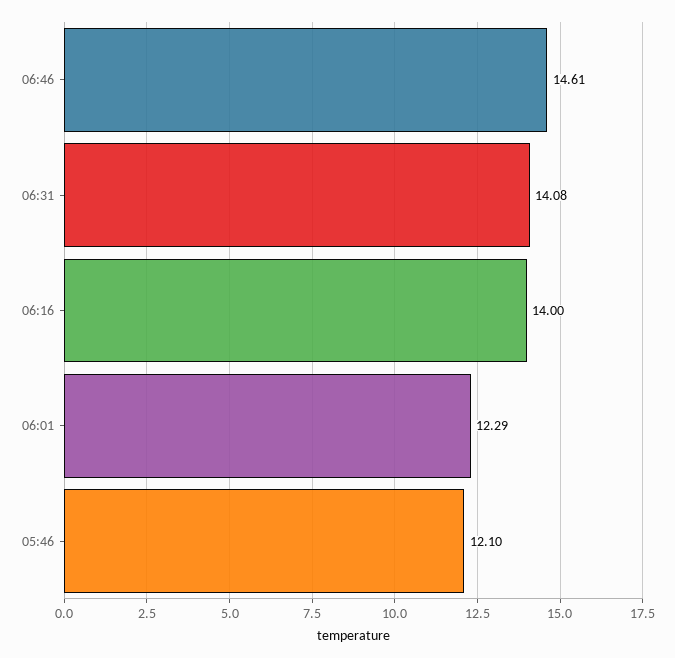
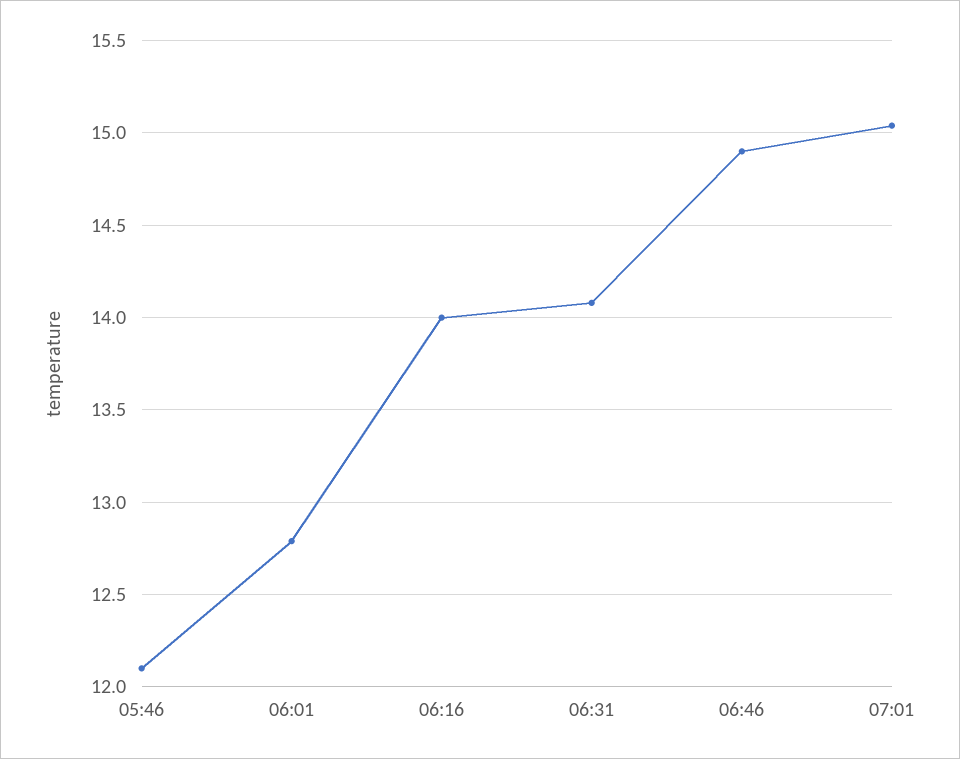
06:46: 14.61 -> 14.9
06:01: 12.29 -> 12.8
07:01: none -> 15.05

